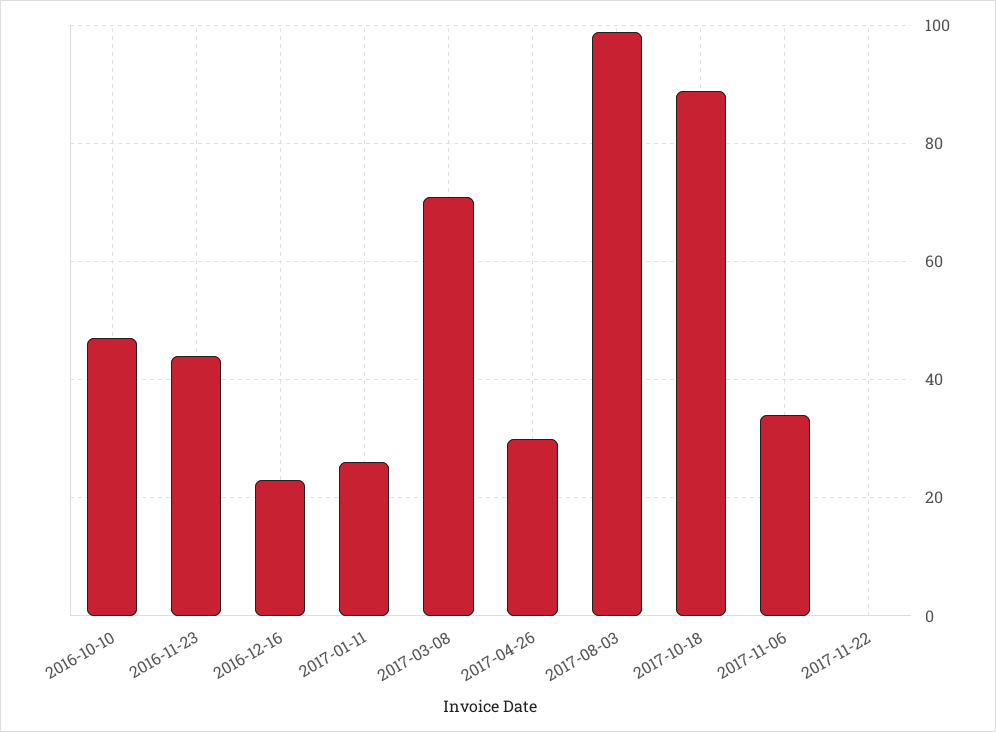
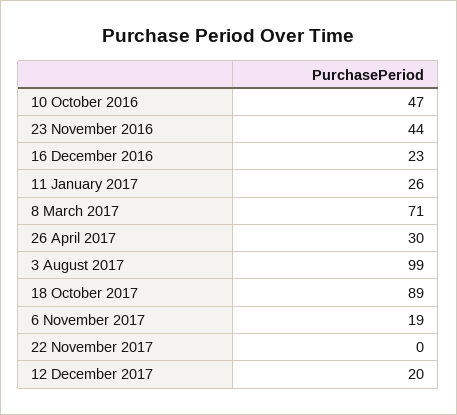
2017-11-06: 35 -> 19
12 December 2017: none -> 20

